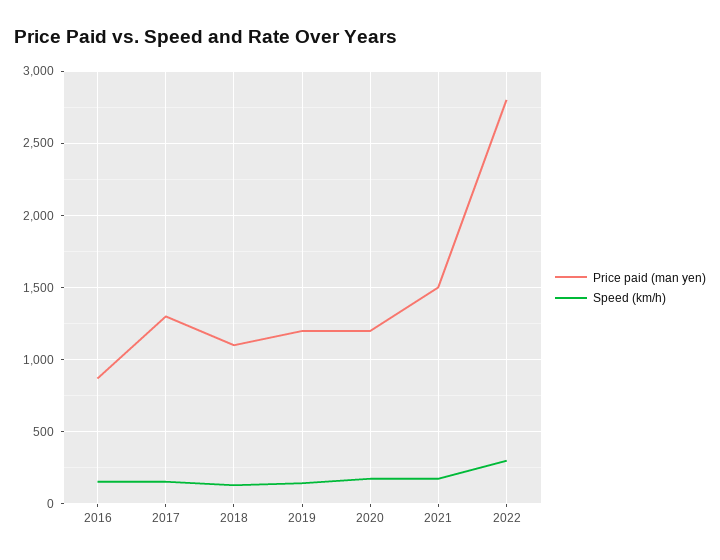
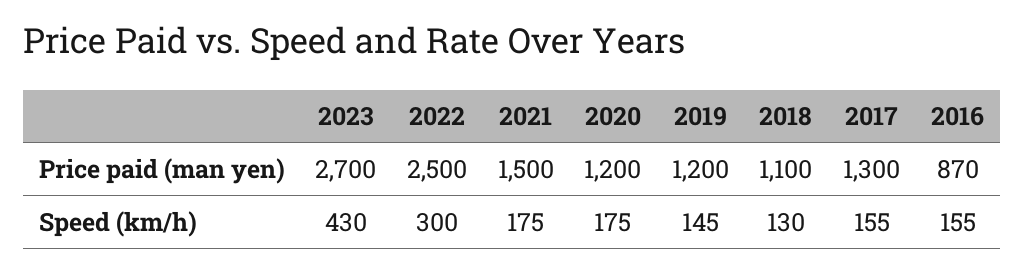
Price paid (man yen), 2022: 2800 -> 2500
Price paid (man yen), 2023: none -> 2700
Speed (km/h), 2023: none -> 430

